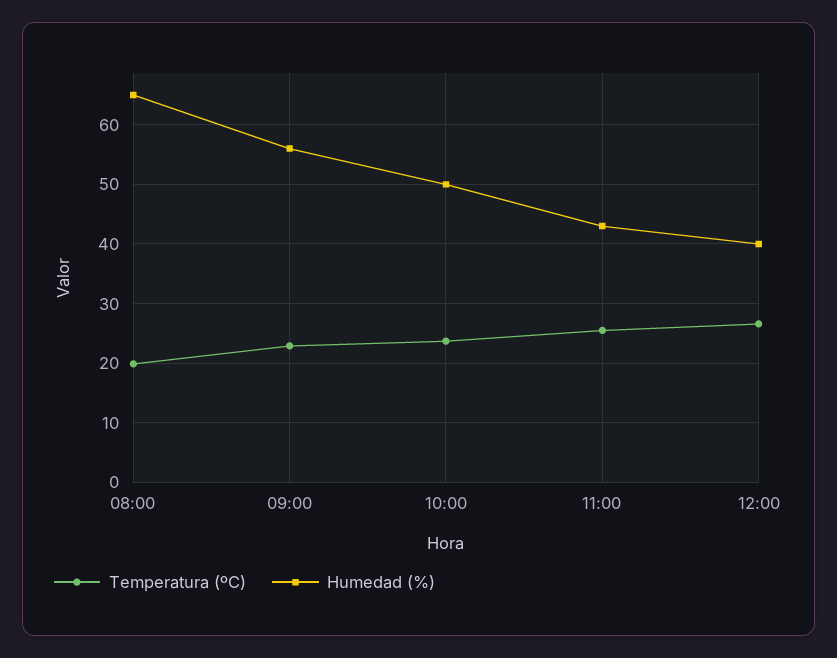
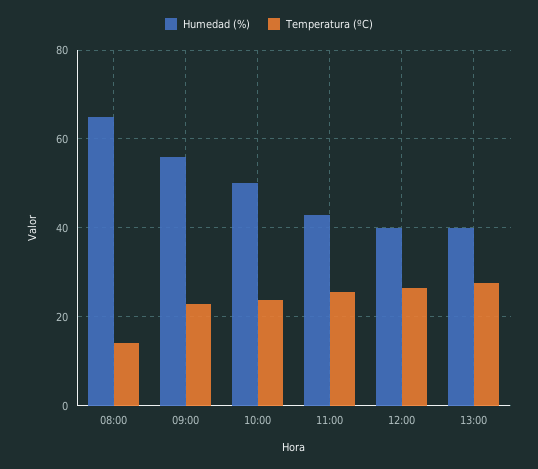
Temperatura (ºC), 08:00: 20 -> 14
Humedad (%), 13:00: none -> 40
Temperatura (ºC), 13:00: none -> 28

